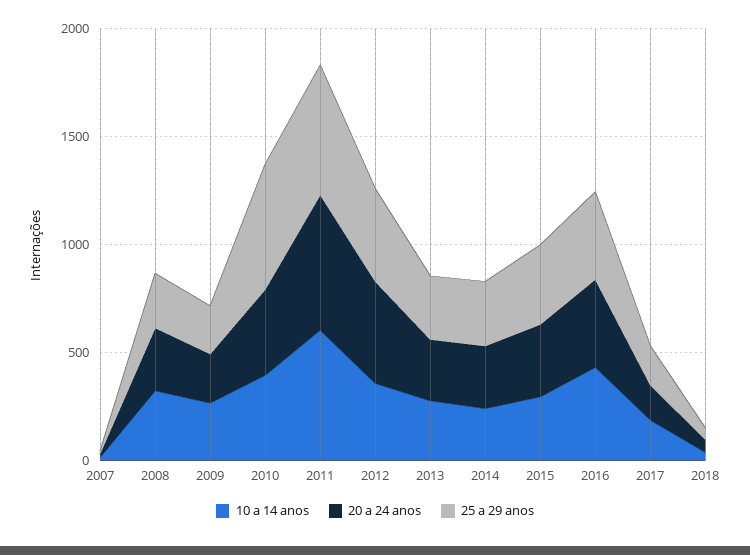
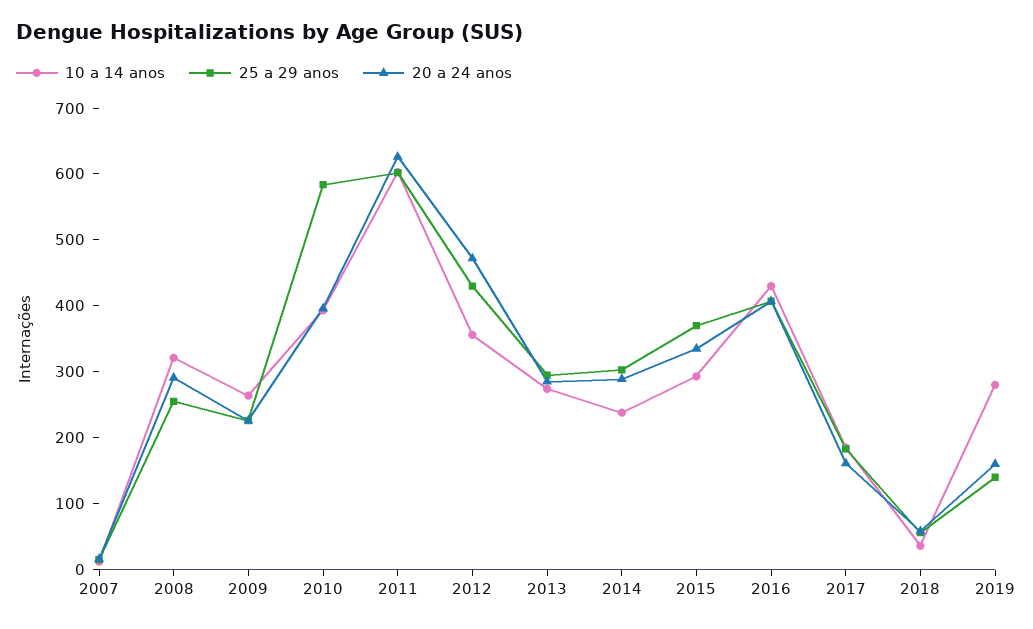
10 a 14 anos, 2019: none -> 280
25 a 29 anos, 2019: none -> 140
20 a 24 anos, 2019: none -> 160

